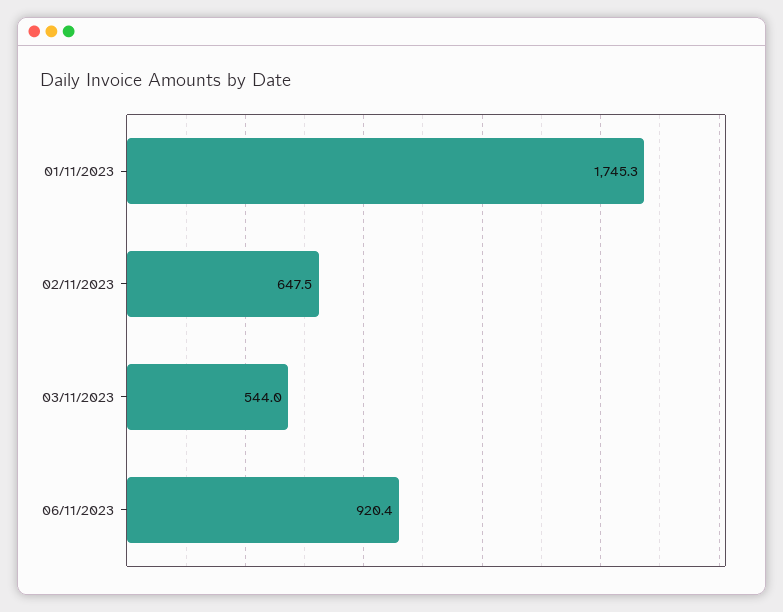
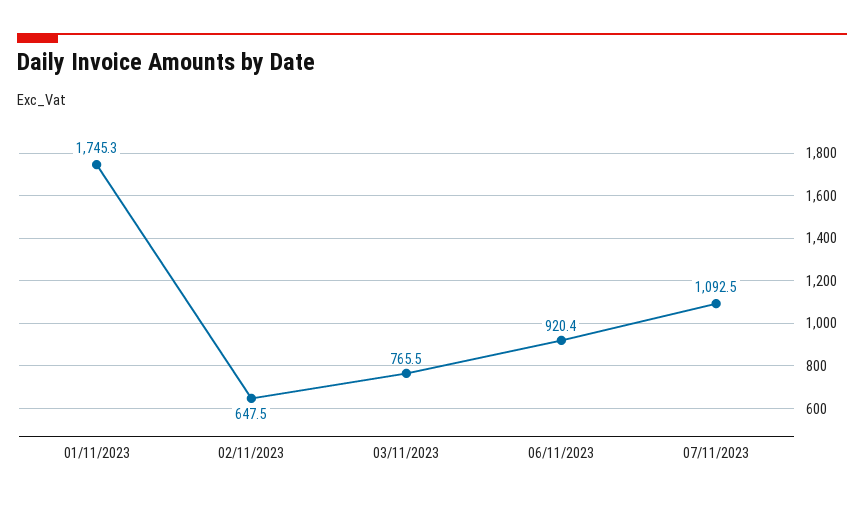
03/11/2023: 544 -> 765.5
07/11/2023: none -> 1092.5

